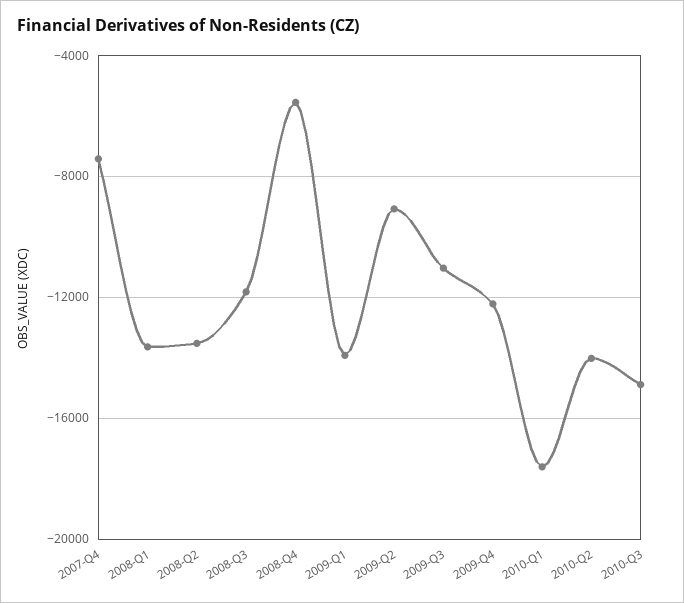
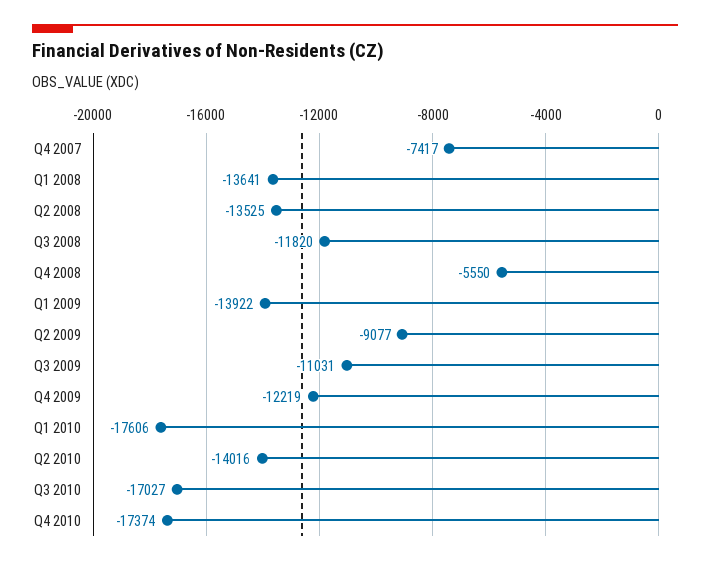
2010-Q3: -15000 -> -17027
Q4 2010: none -> -17374

